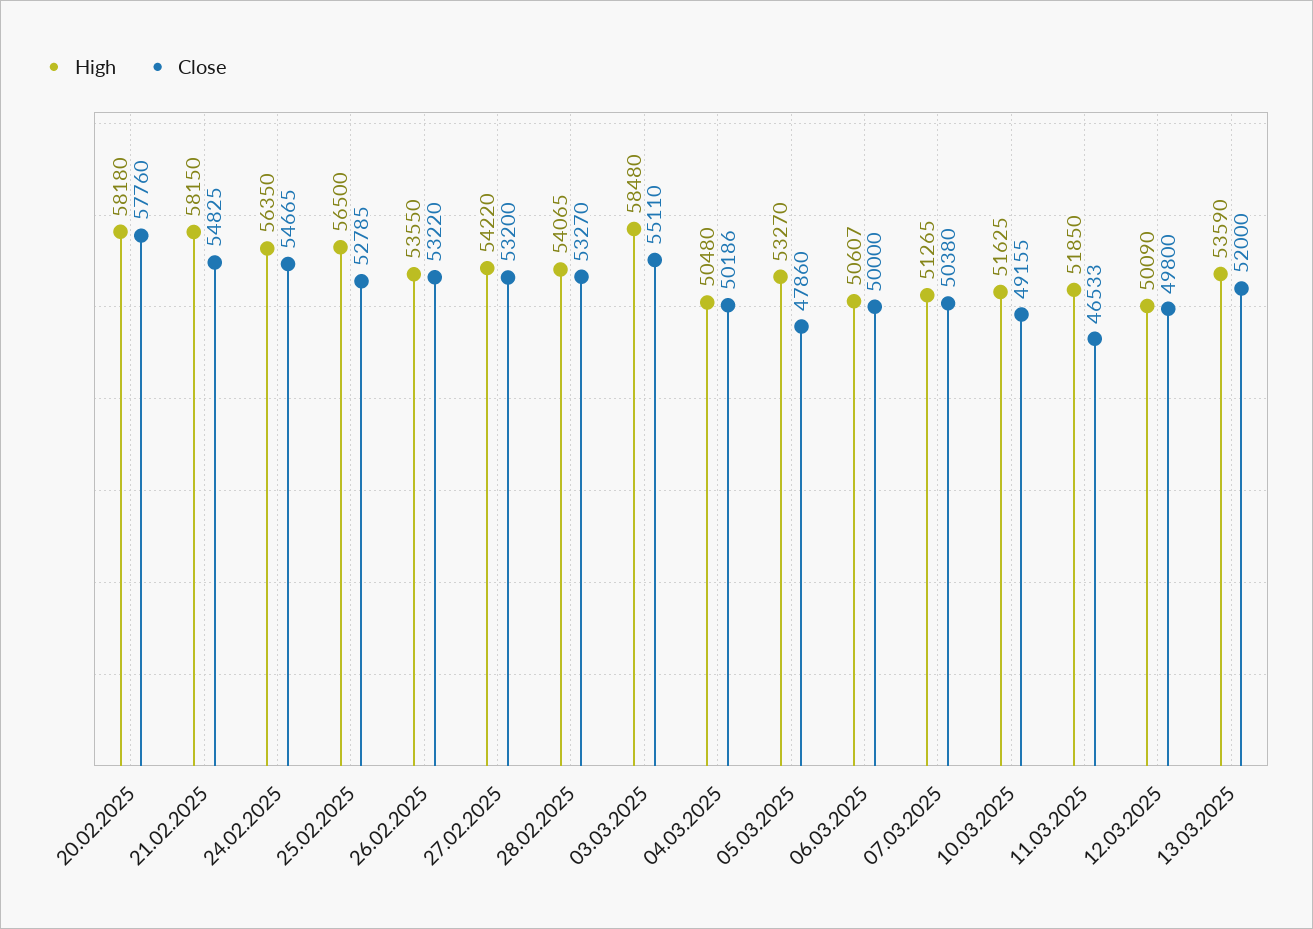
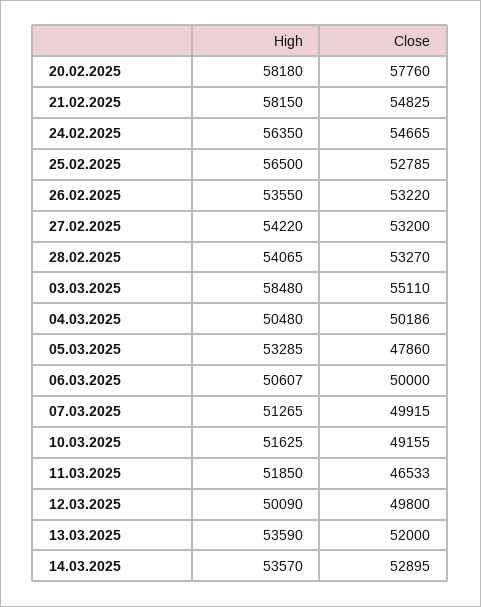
High, 05.03.2025: 53270 -> 53285
Close, 07.03.2025: 50380 -> 49915
High, 14.03.2025: none -> 53570
Close, 14.03.2025: none -> 52895

